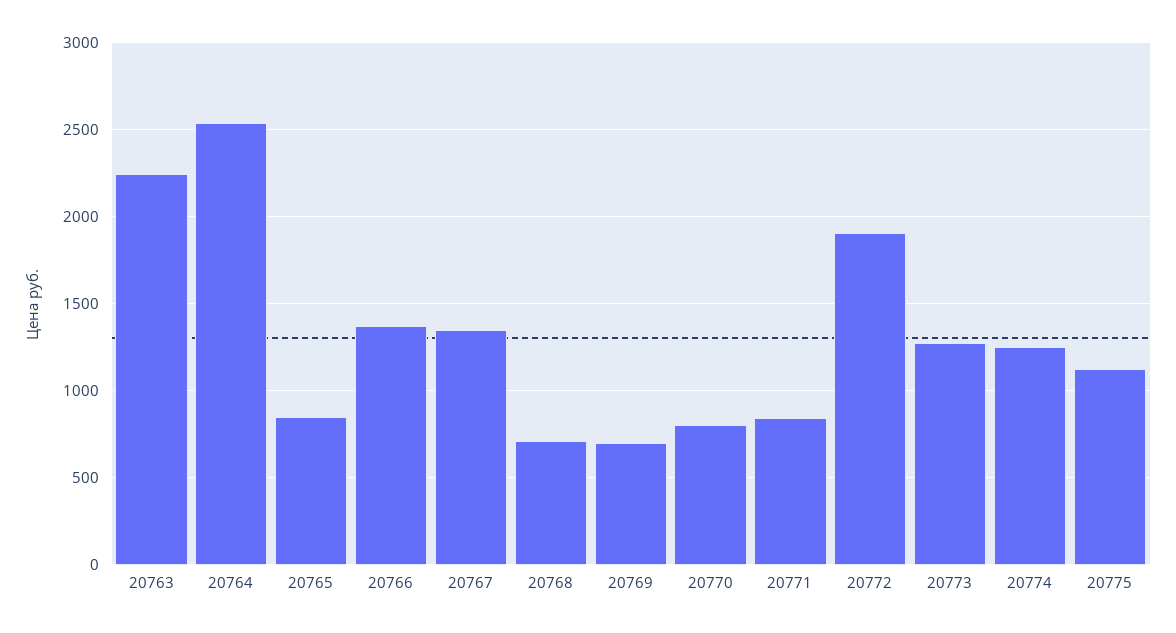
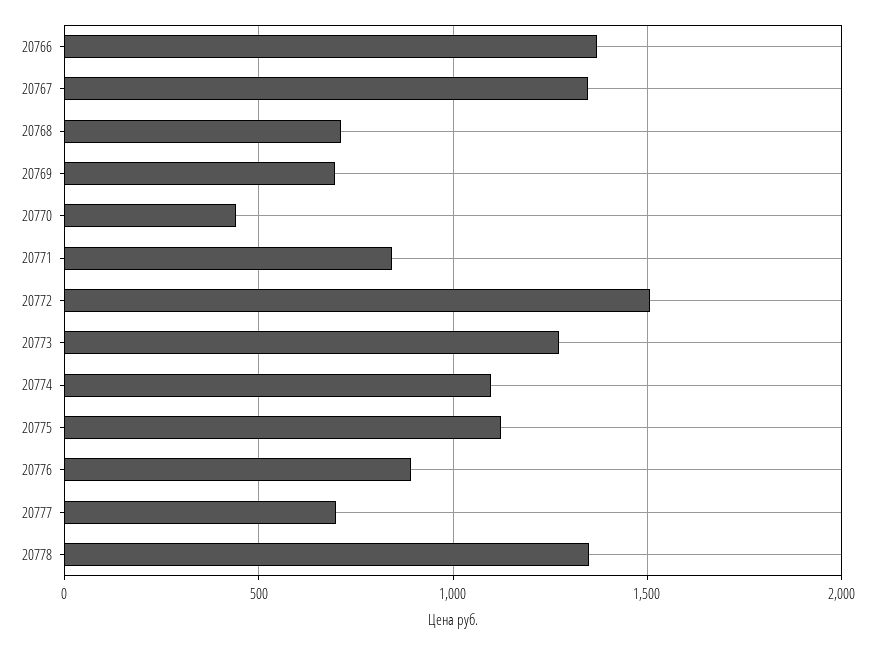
20763: 2250 -> none
20764: 2550 -> none
20765: 850 -> none
20770: 800 -> 450
20772: 1900 -> 1500
20774: 1250 -> 1100
20776: none -> 900
20777: none -> 700
20778: none -> 1350

